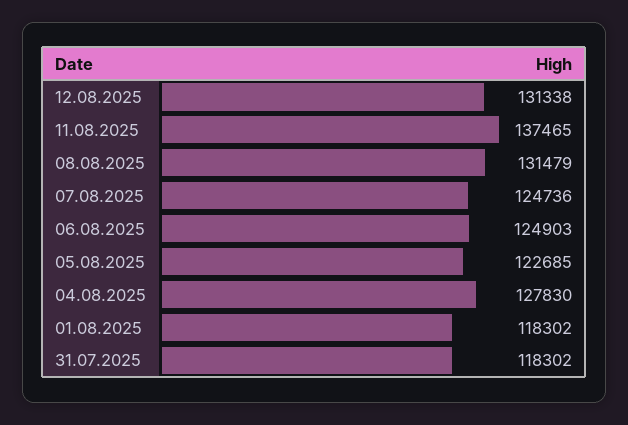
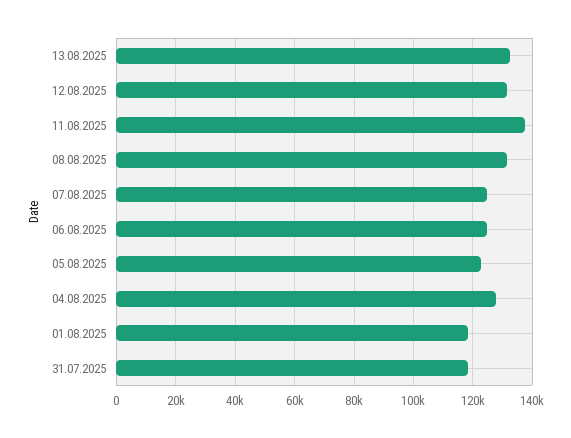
13.08.2025: none -> 132500

